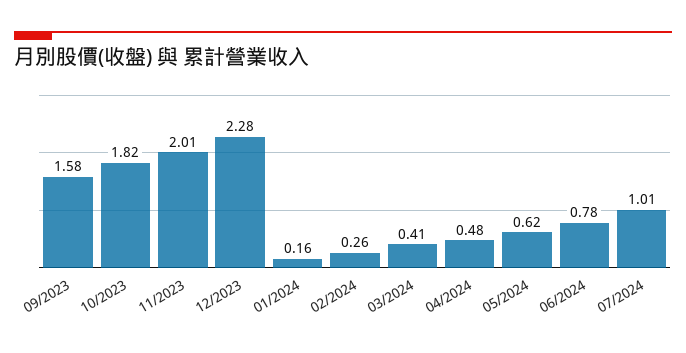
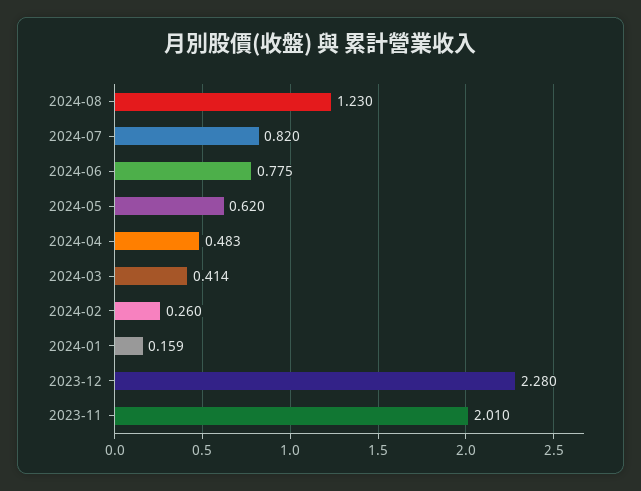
09/2023: 1.58 -> none
10/2023: 1.82 -> none
07/2024: 1.01 -> 0.82
2024-08: none -> 1.23

